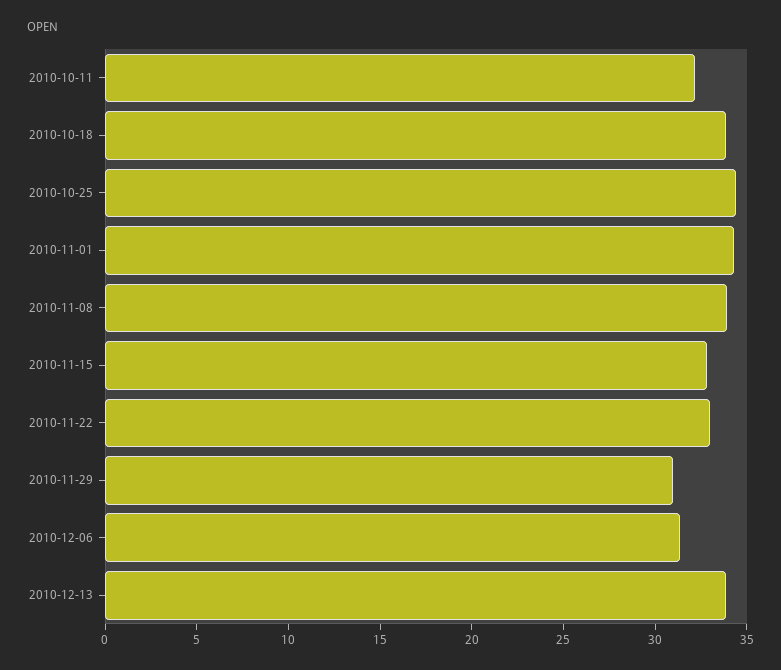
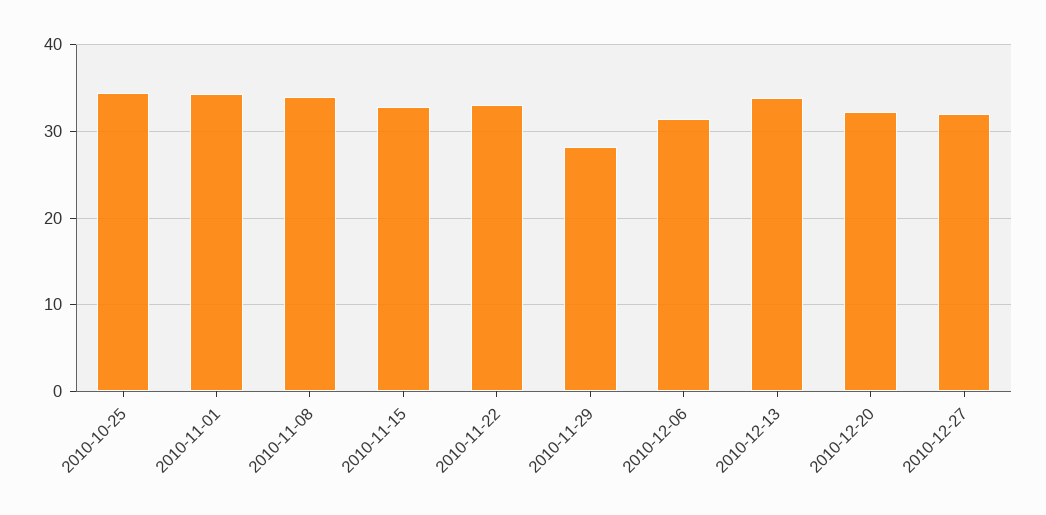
2010-10-11: 32 -> none
2010-10-18: 34 -> none
2010-11-29: 31 -> 28
2010-12-20: none -> 32
2010-12-27: none -> 32

